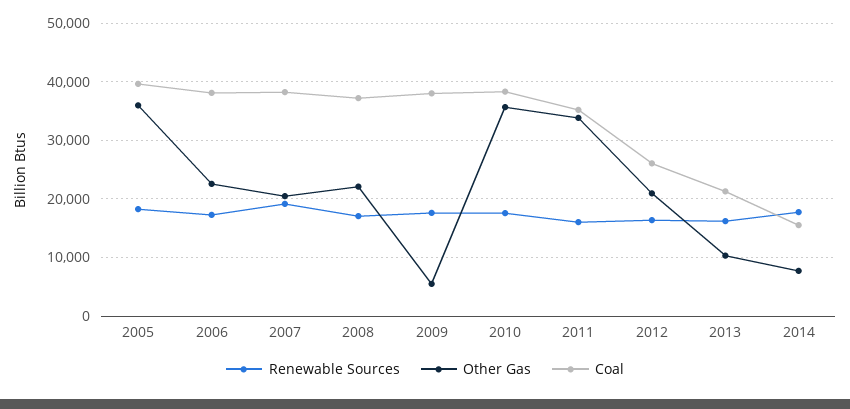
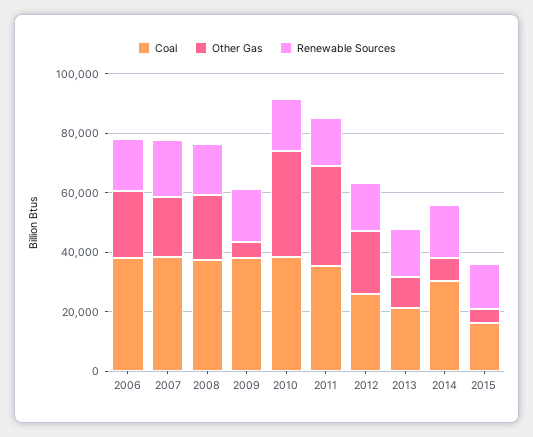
Renewable Sources, 2005: 18000 -> none
Other Gas, 2005: 36000 -> none
Coal, 2005: 40000 -> none
Coal, 2014: 16000 -> 30000
Coal, 2015: none -> 15000
Other Gas, 2015: none -> 5000
Renewable Sources, 2015: none -> 15000

